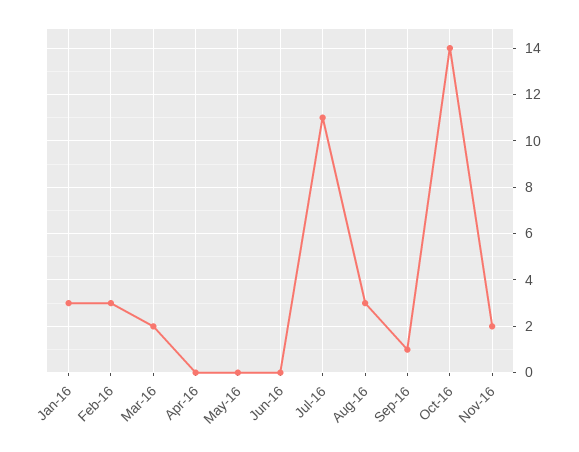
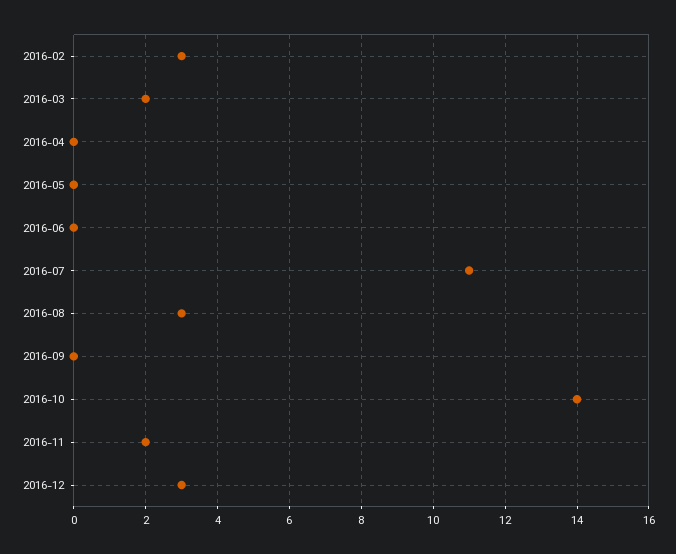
Jan-16: 3 -> none
Sep-16: 1 -> 0
2016-12: none -> 3

